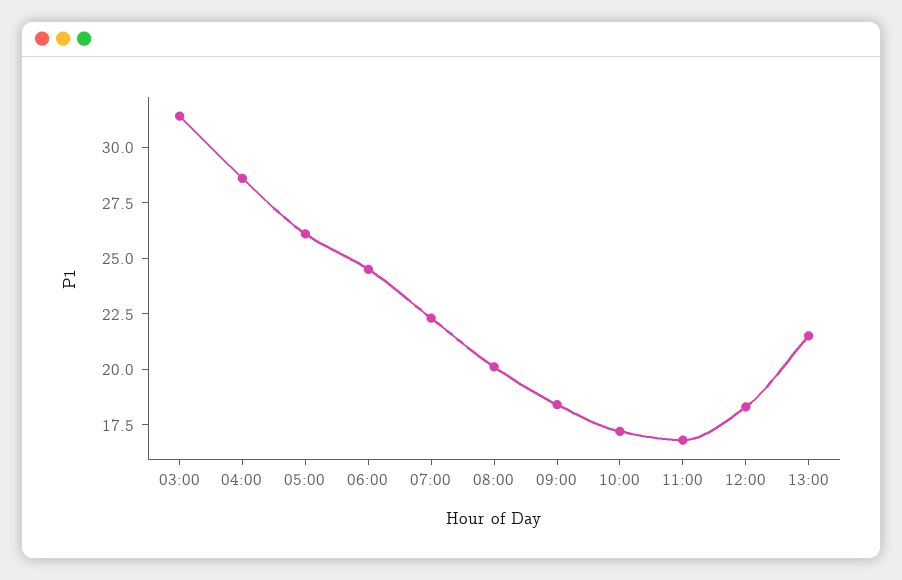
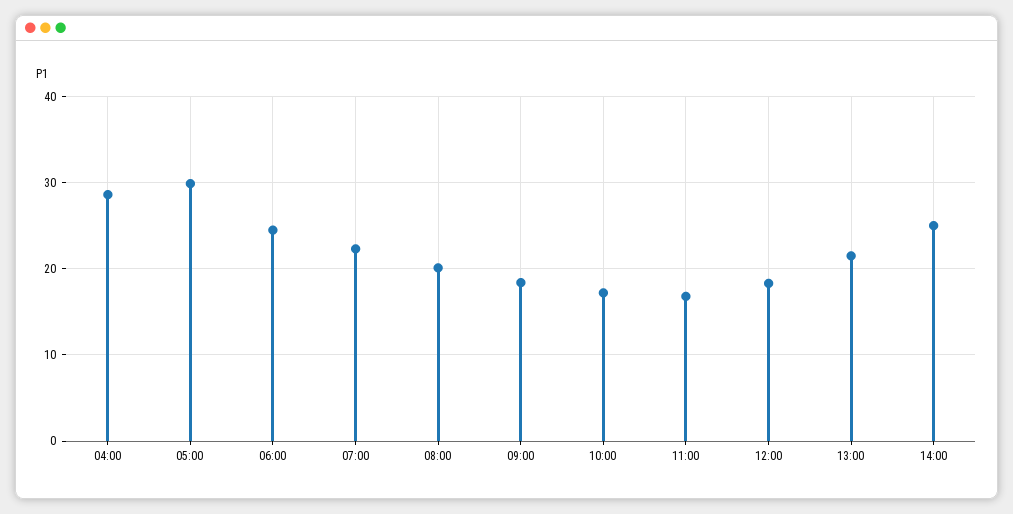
03:00: 31.5 -> none
05:00: 26 -> 30
14:00: none -> 25

